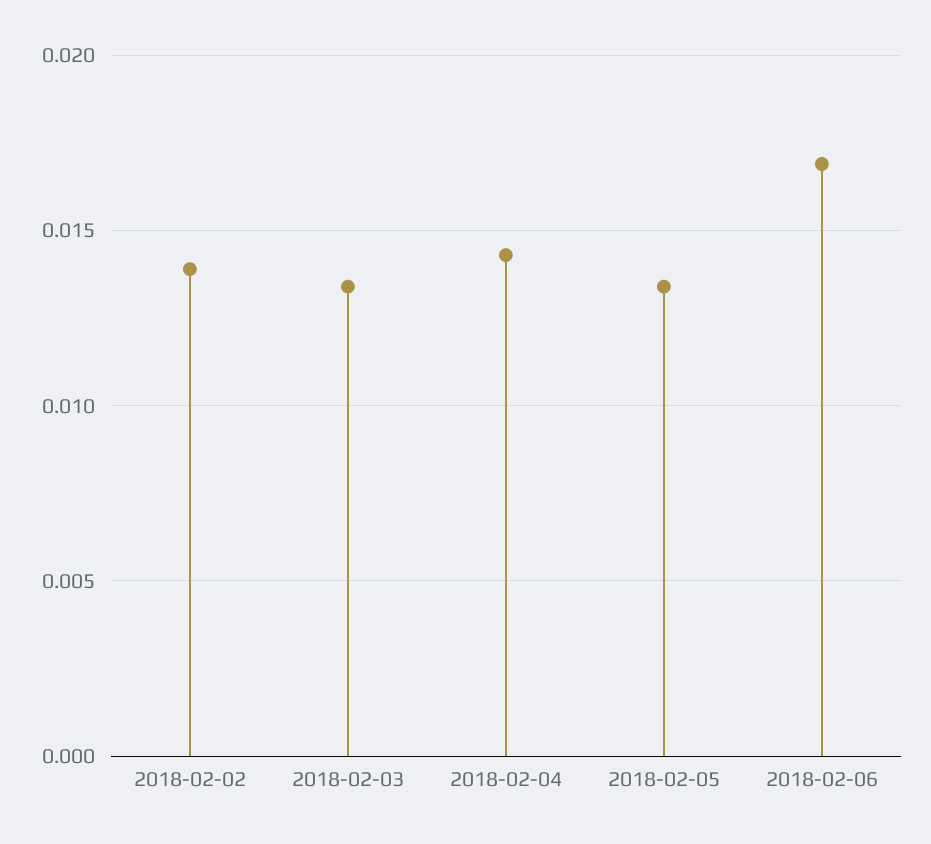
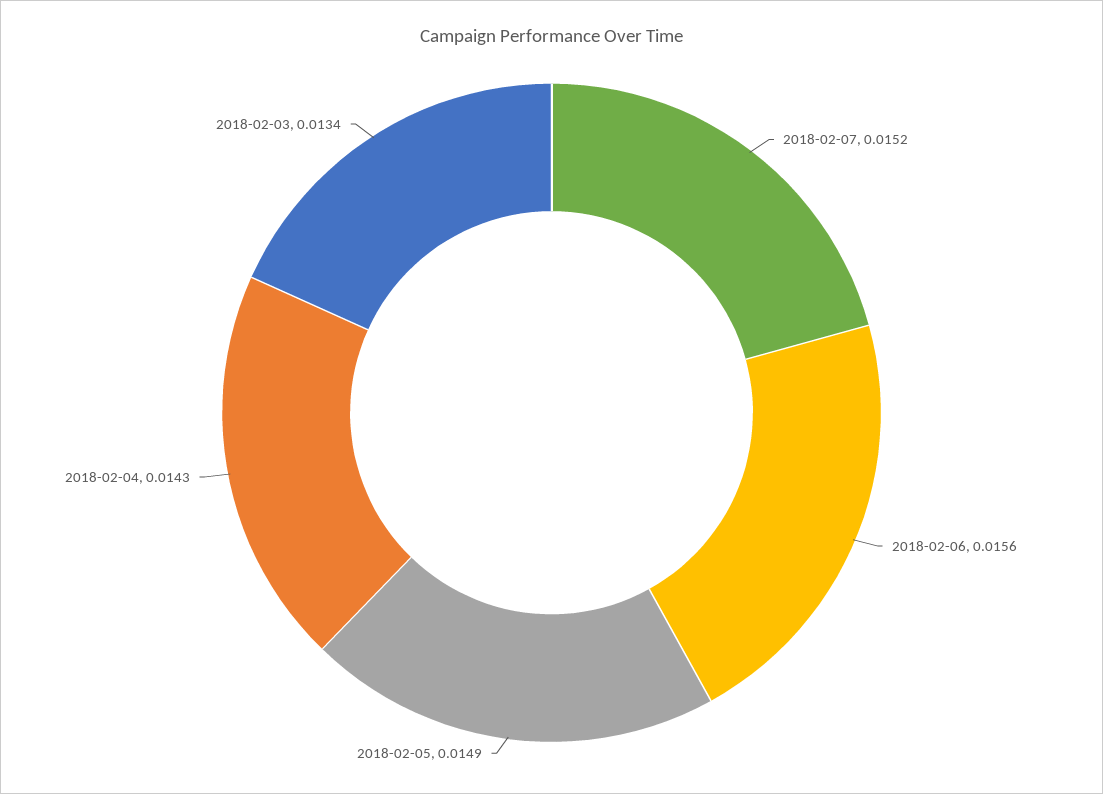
2018-02-02: 0.014 -> none
2018-02-05: 0.0135 -> 0.0149
2018-02-06: 0.017 -> 0.0156
2018-02-07: none -> 0.0152

